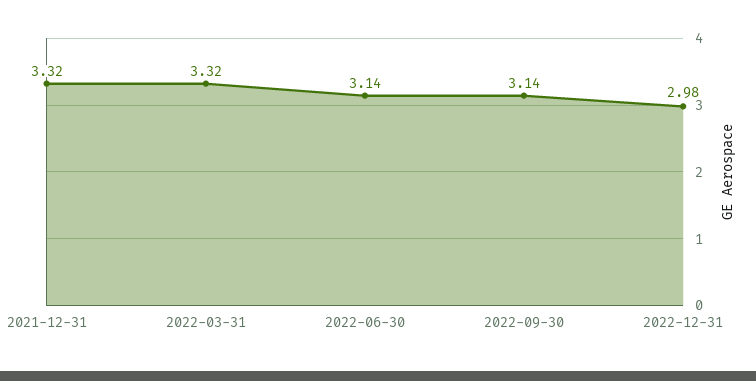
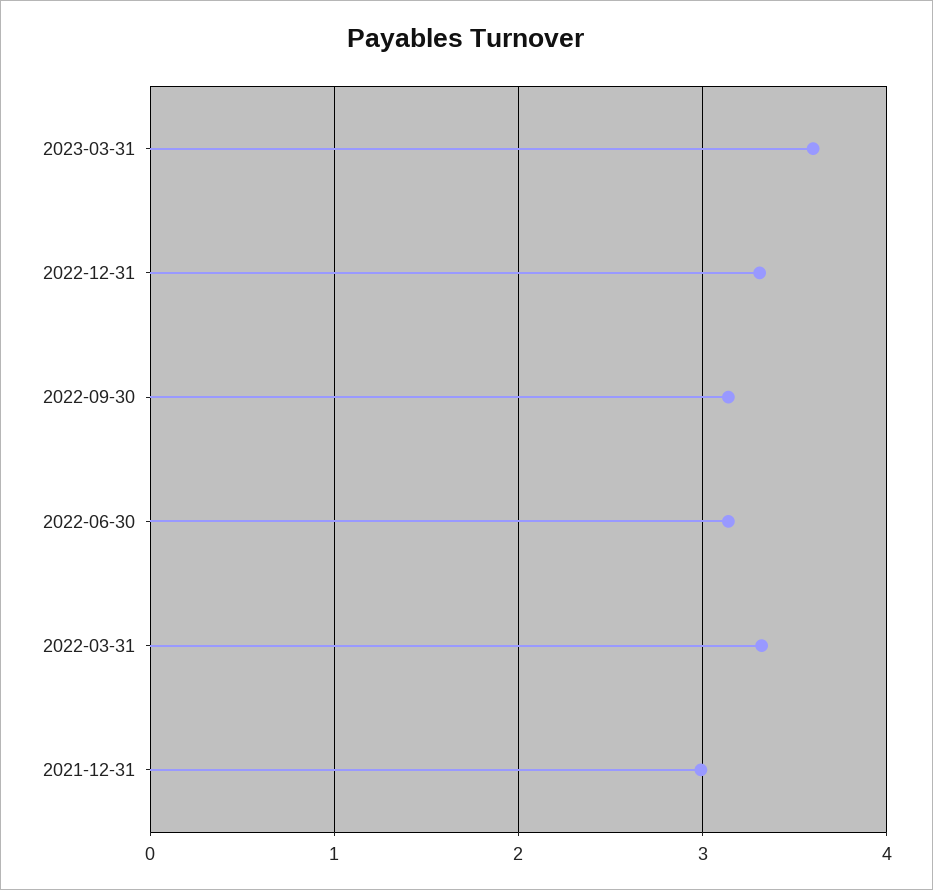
2021-12-31: 3.32 -> 3
2022-12-31: 2.98 -> 3.3
2023-03-31: none -> 3.6

